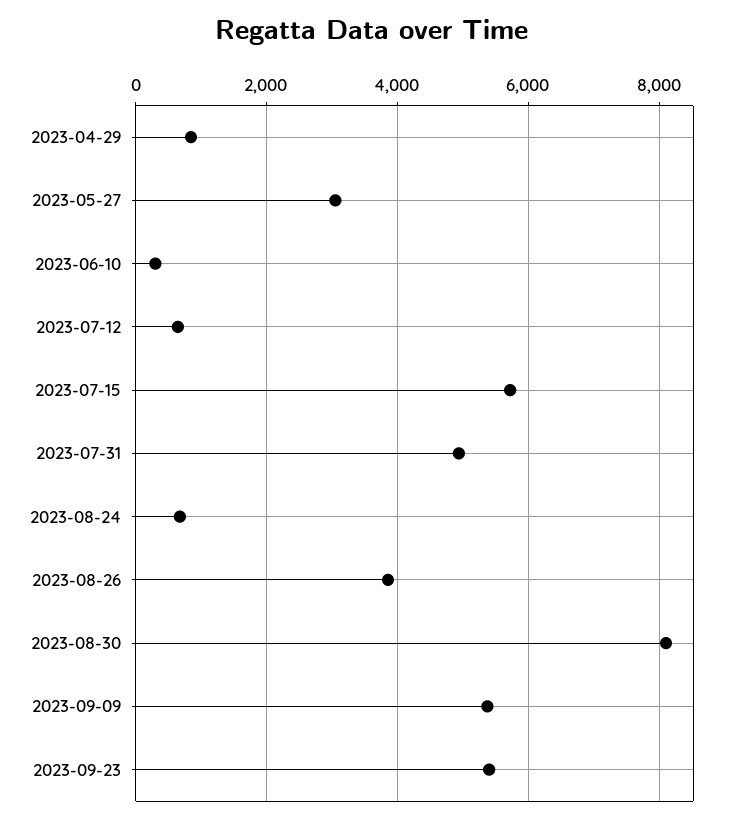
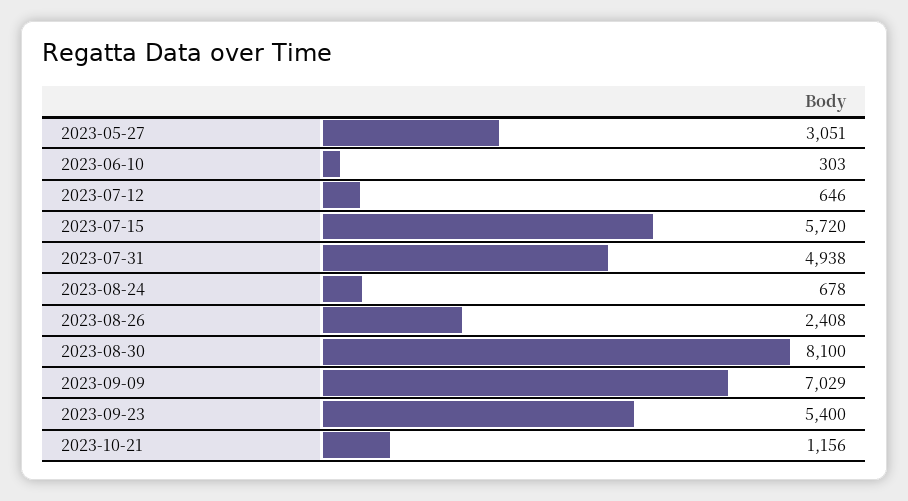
2023-04-29: 800 -> none
2023-08-26: 3800 -> 2408
2023-09-09: 5400 -> 7029
2023-10-21: none -> 1156

